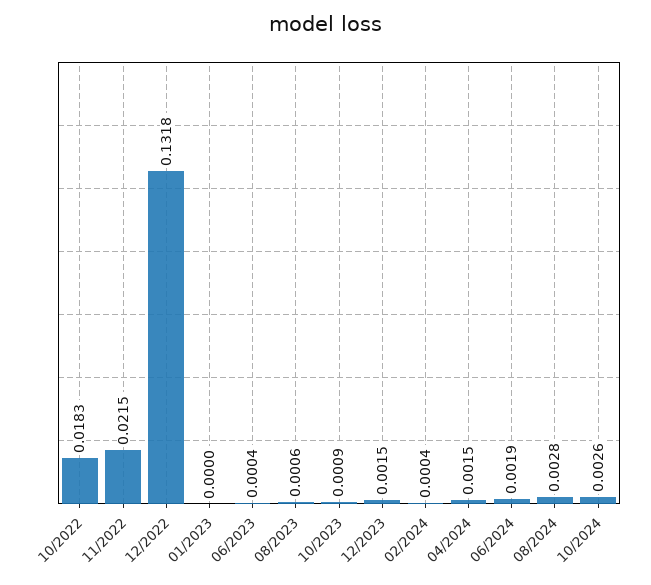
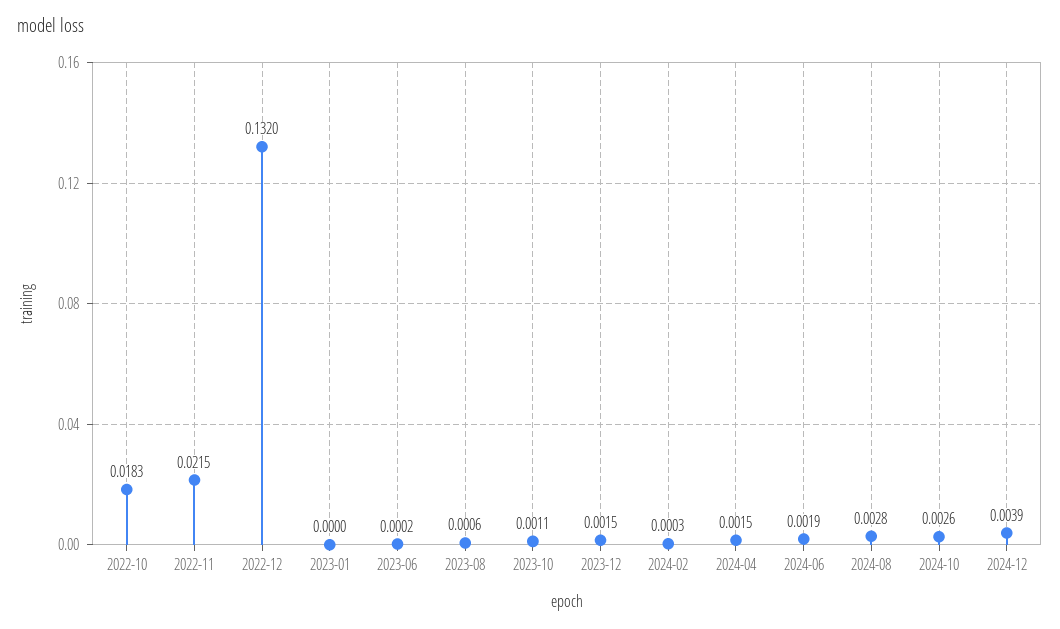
12/2022: 0.1318 -> 0.132
06/2023: 0.0004 -> 0.0002
10/2023: 0.0009 -> 0.0011
02/2024: 0.0004 -> 0.0003
2024-12: none -> 0.0039

